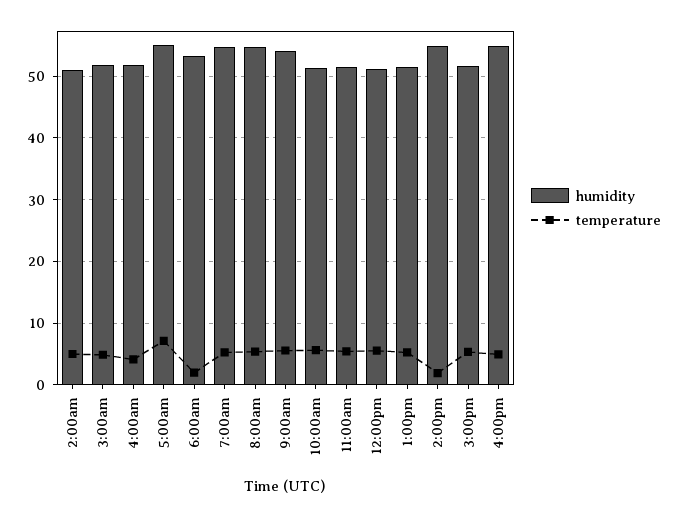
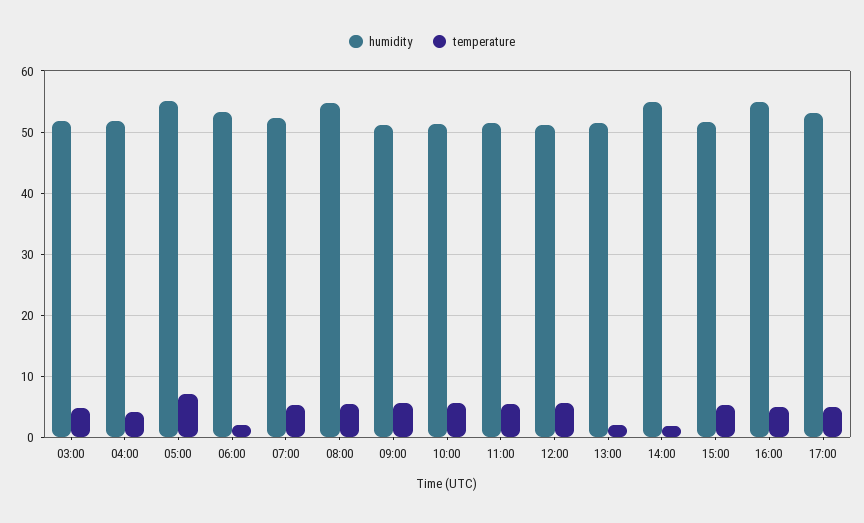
humidity, 2:00am: 51 -> none
temperature, 2:00am: 5 -> none
humidity, 7:00am: 55 -> 52
humidity, 9:00am: 54 -> 51
temperature, 1:00pm: 5 -> 2
humidity, 17:00: none -> 53
temperature, 17:00: none -> 5

